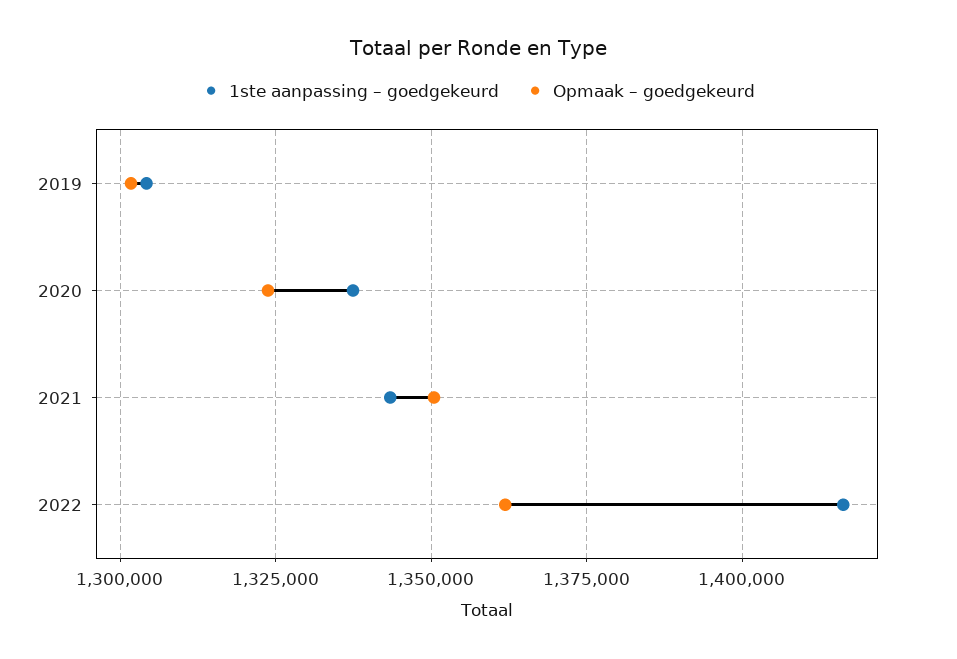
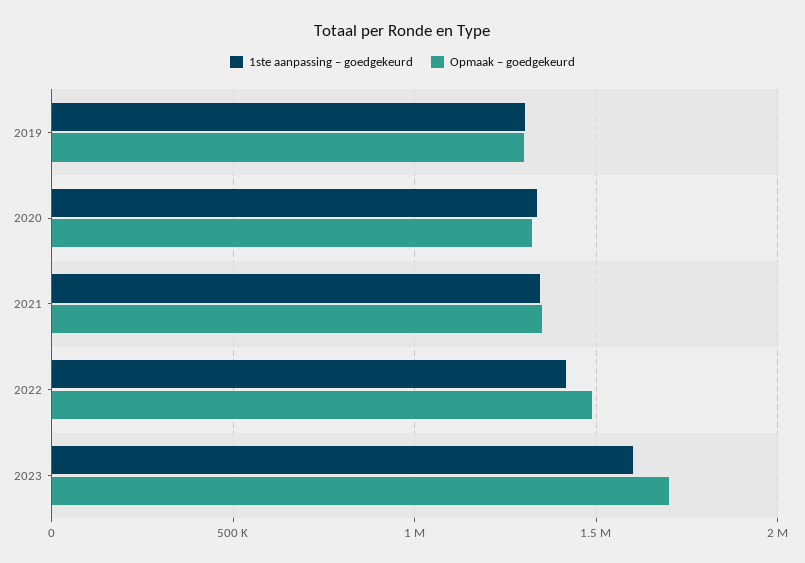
Opmaak – goedgekeurd, 2022: 1362500 -> 1500000
1ste aanpassing – goedgekeurd, 2023: none -> 1600000
Opmaak – goedgekeurd, 2023: none -> 1700000

